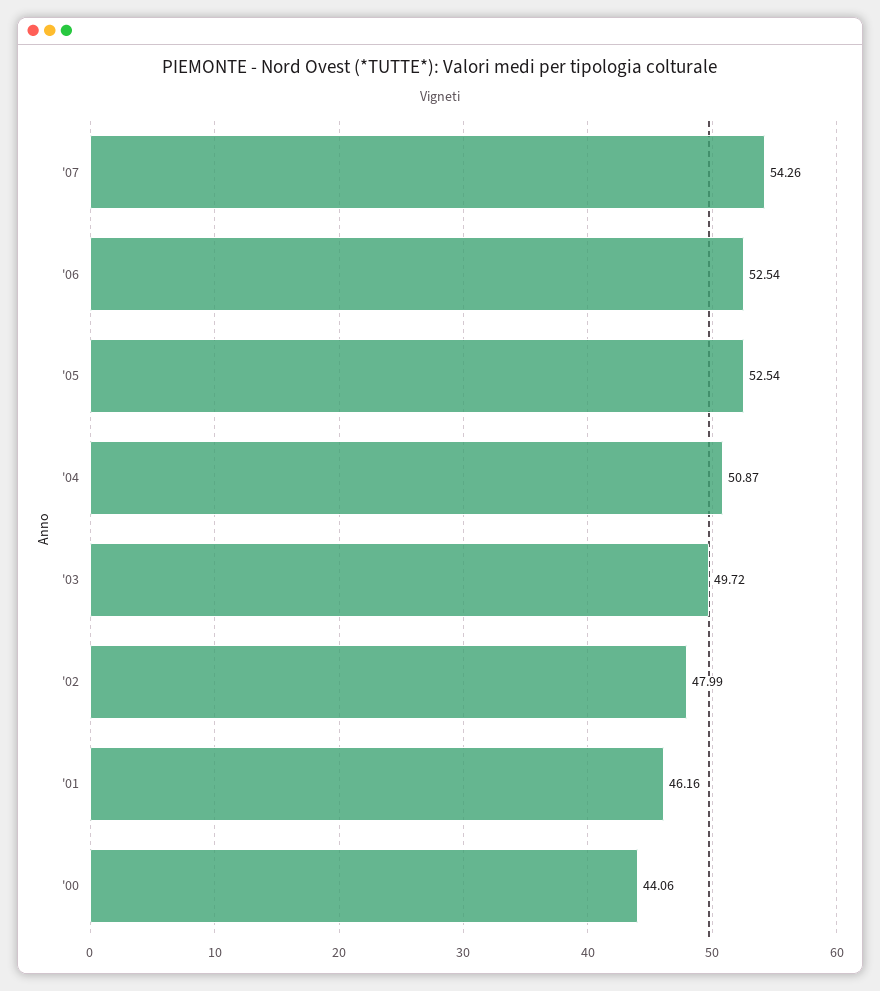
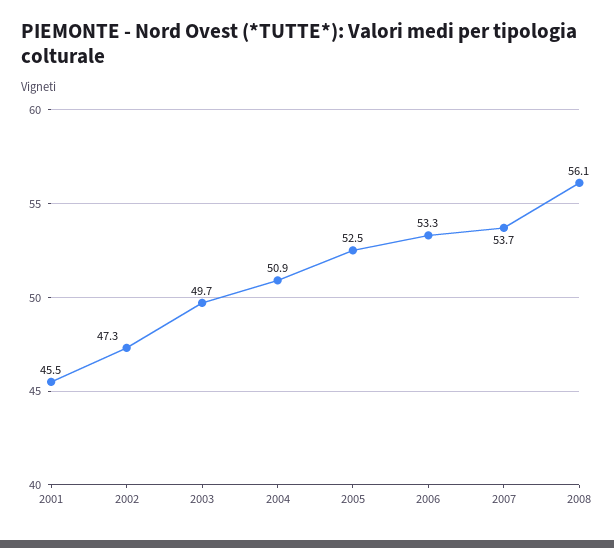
'07: 54.26 -> 53.7
'06: 52.54 -> 53.3
'02: 47.99 -> 47.3
'01: 46.16 -> 45.5
'00: 44.06 -> none
2008: none -> 56.1

